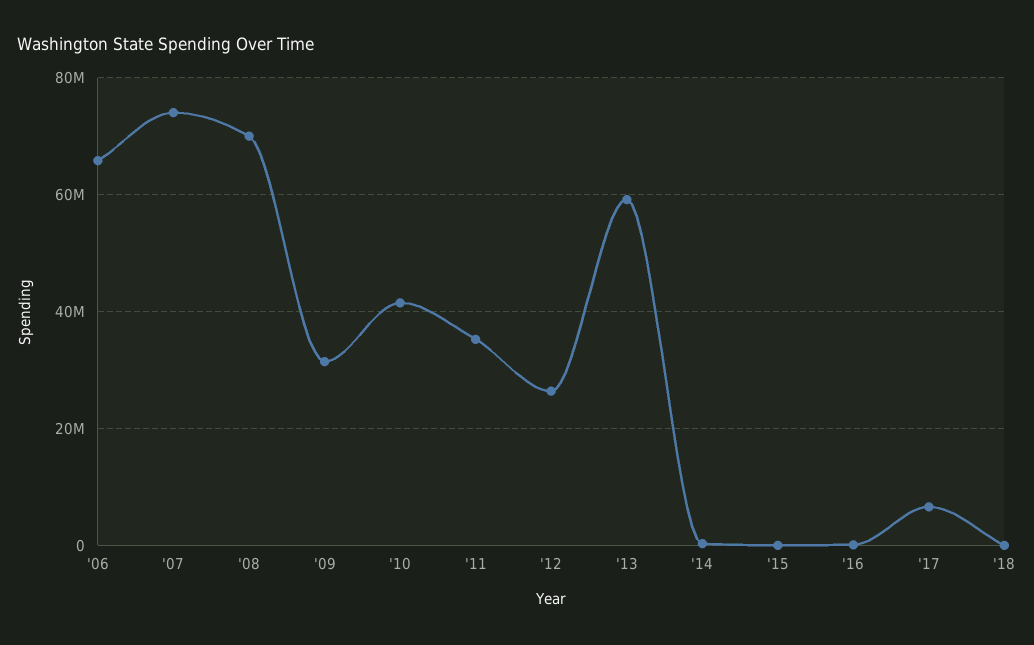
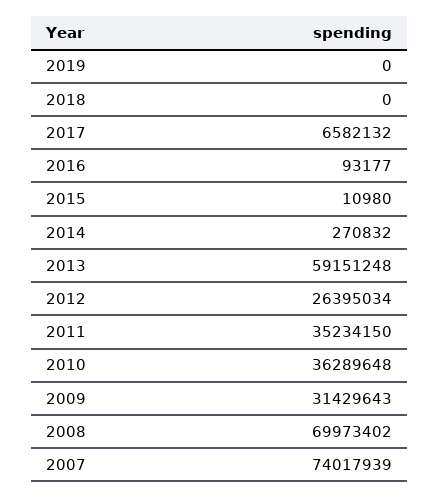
'06: 66000000 -> none
'10: 42000000 -> 36289648
2019: none -> 0

